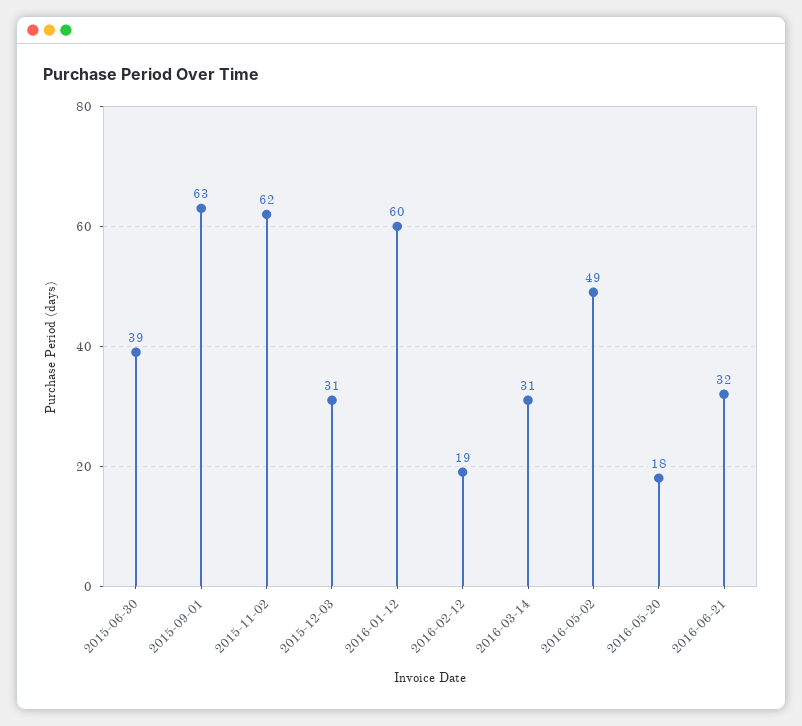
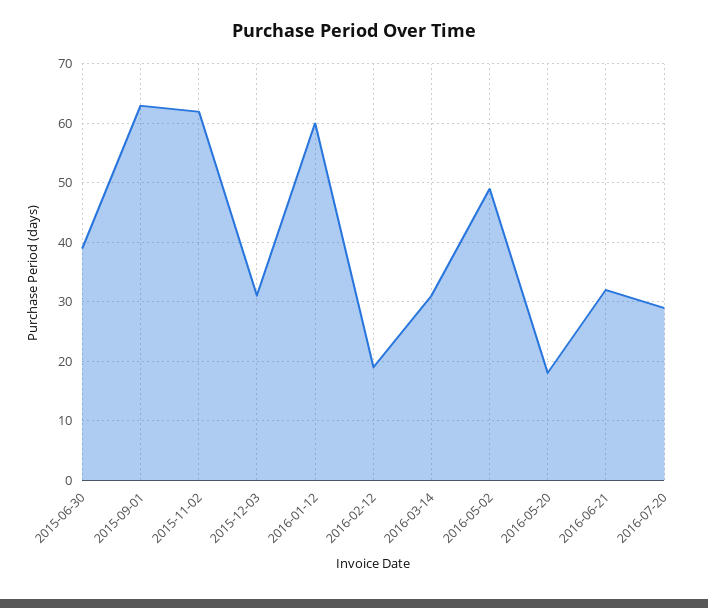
2016-07-20: none -> 30

